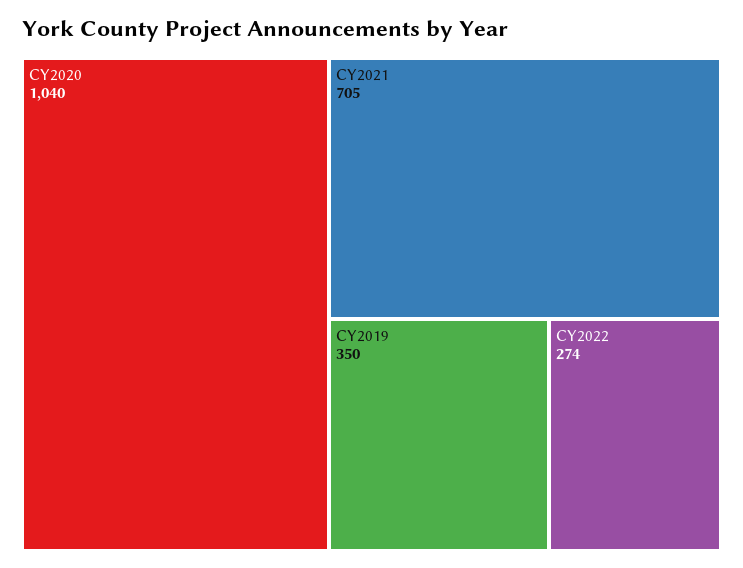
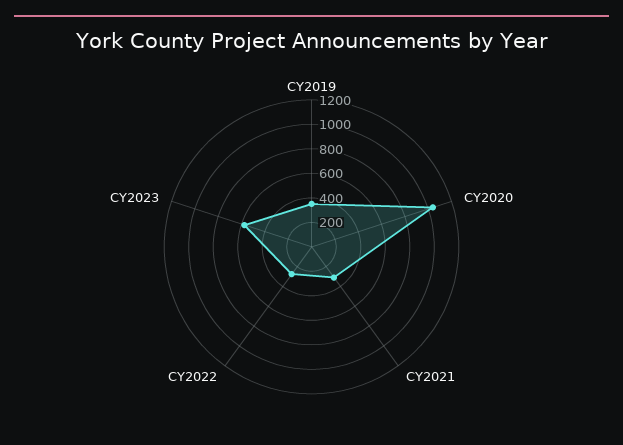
CY2021: 705 -> 300
CY2023: none -> 600

